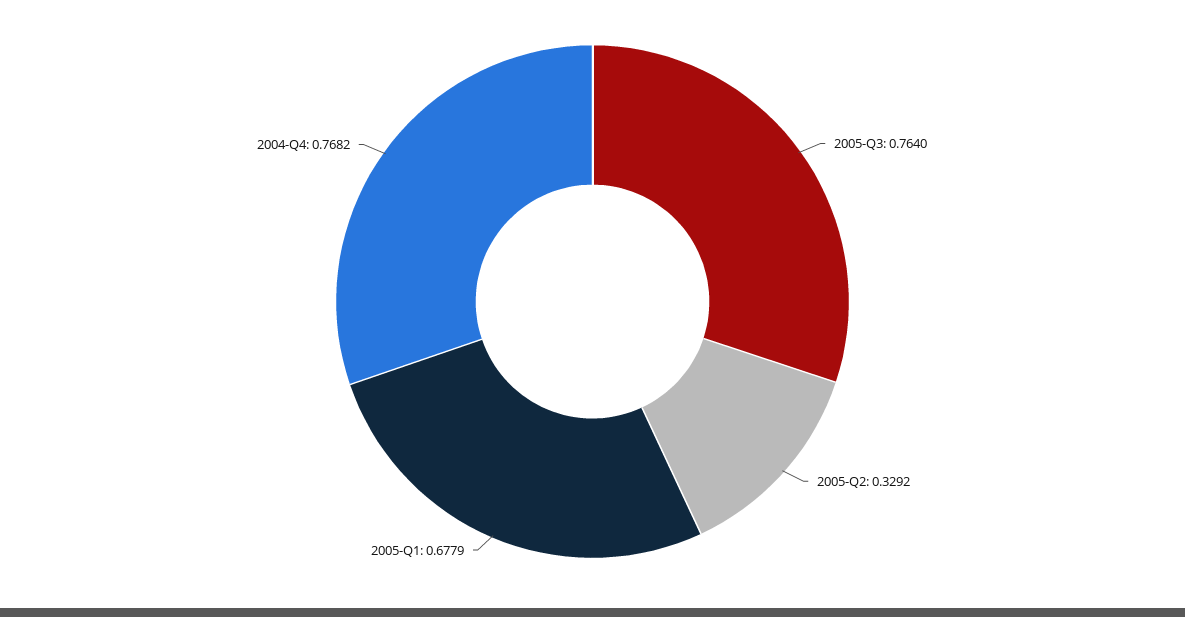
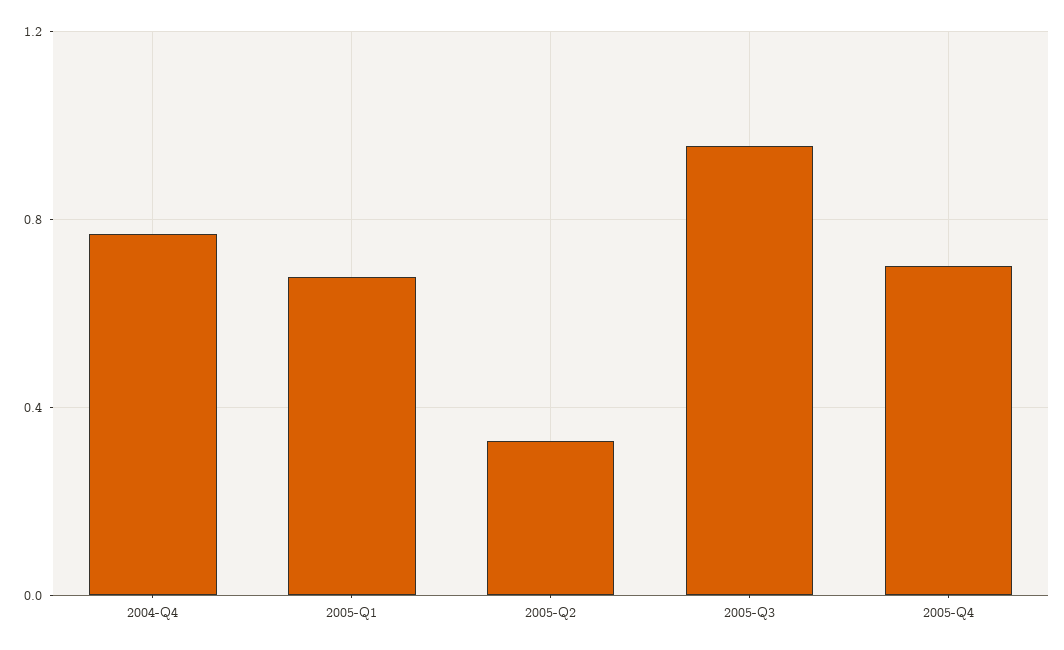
2005-Q3: 0.764 -> 0.95
2005-Q4: none -> 0.7

